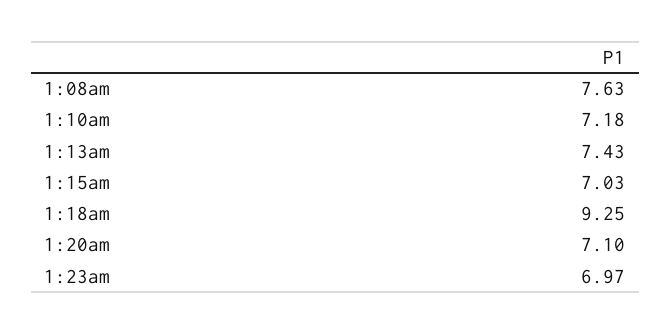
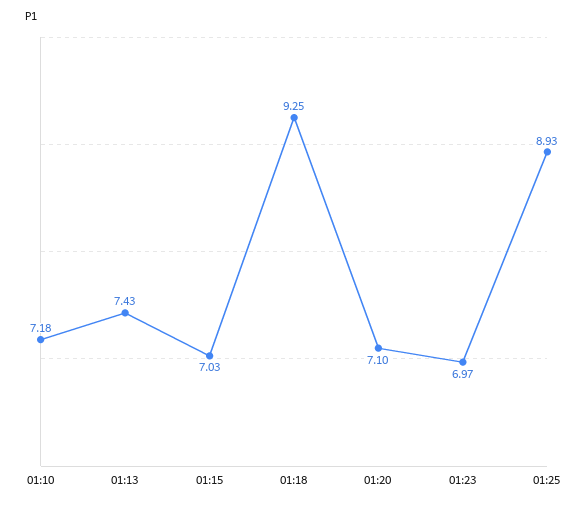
1:08am: 7.63 -> none
01:25: none -> 8.93

